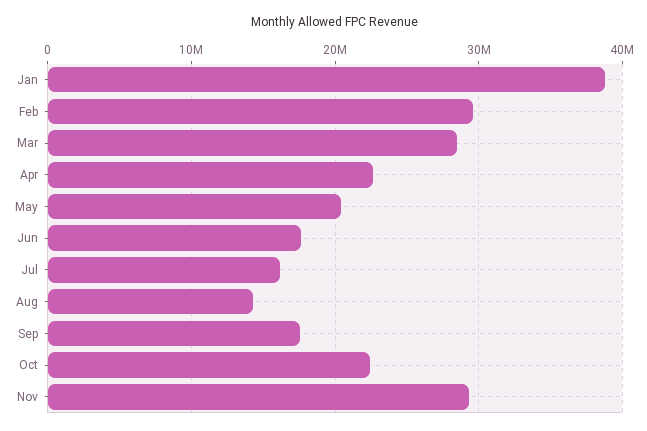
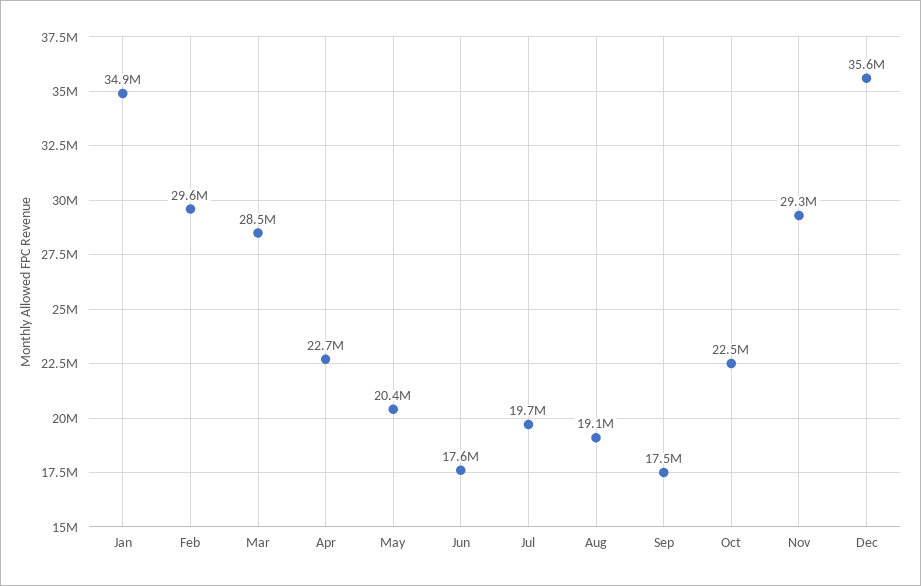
Jan: 39000000 -> 34900000
Jul: 16000000 -> 19700000
Aug: 14000000 -> 19100000
Dec: none -> 35600000

